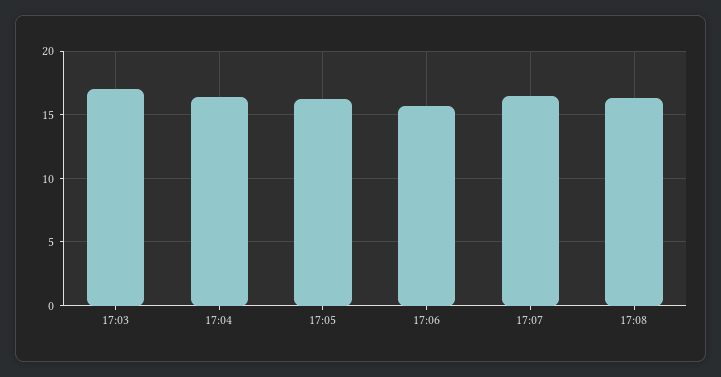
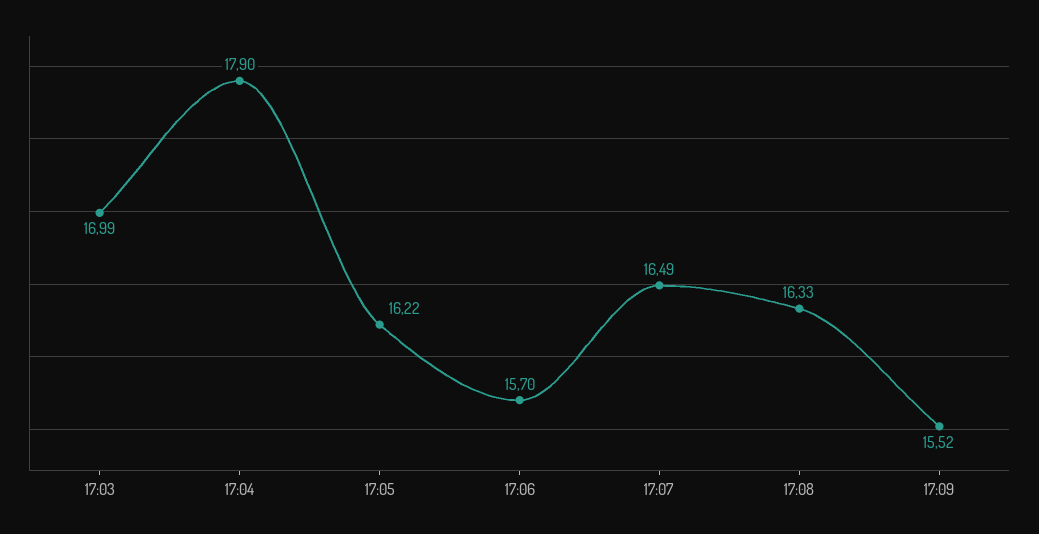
17:04: 16.5 -> 17.9
17:09: none -> 15.52

